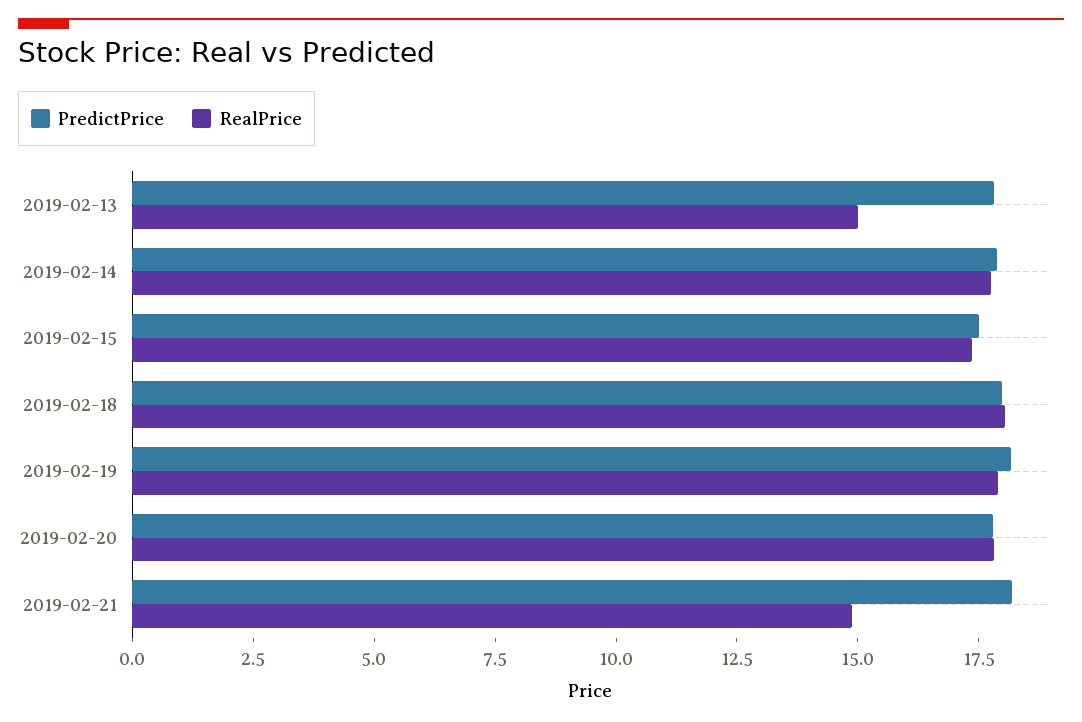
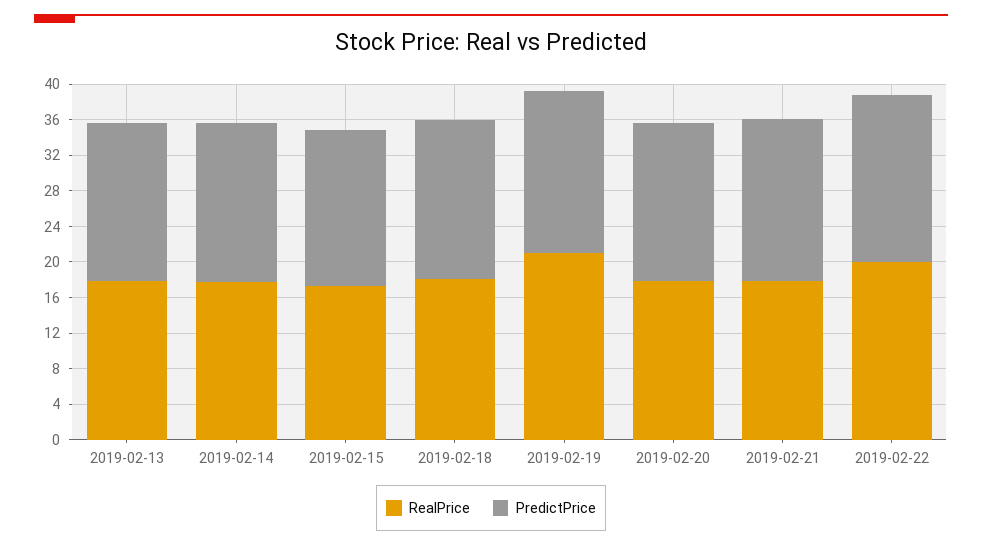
RealPrice, 2019-02-13: 15 -> 18
RealPrice, 2019-02-19: 18 -> 21
RealPrice, 2019-02-21: 15 -> 18
RealPrice, 2019-02-22: none -> 20
PredictPrice, 2019-02-22: none -> 19

